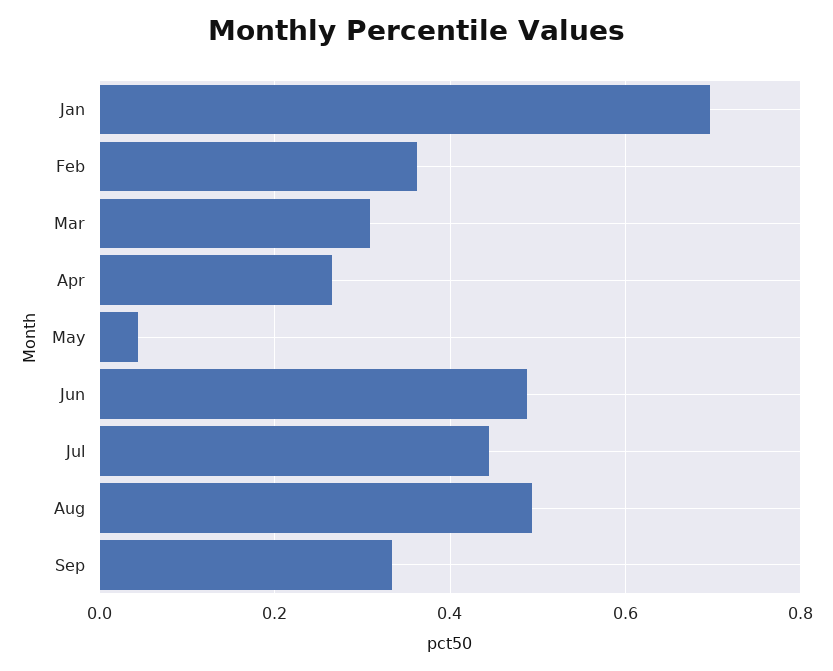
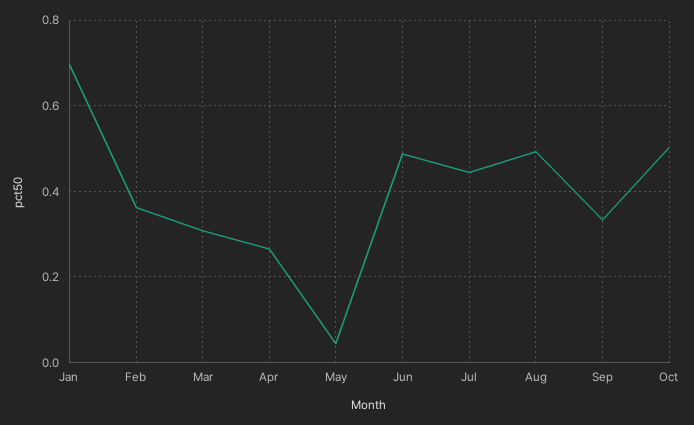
Oct: none -> 0.5

